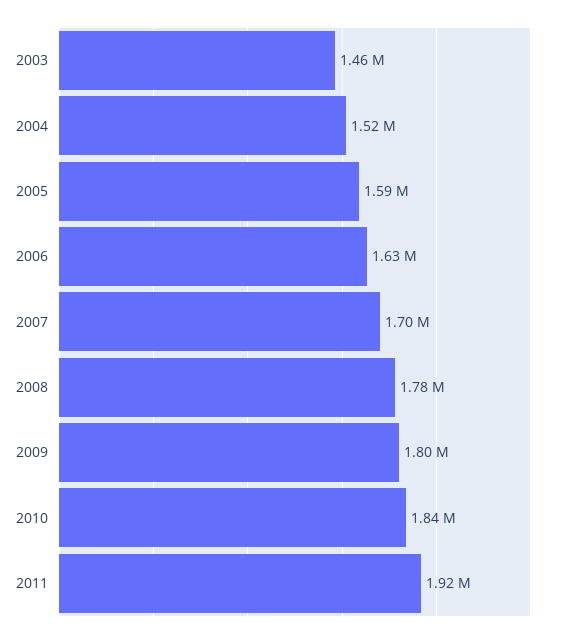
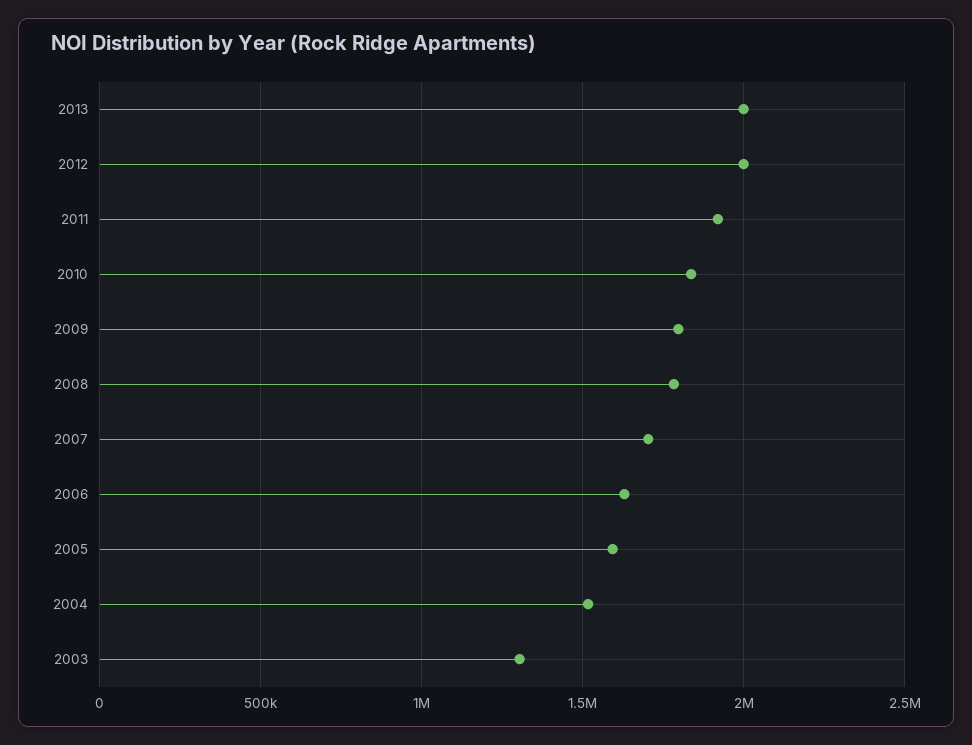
2003: 1460000 -> 1300000
2013: none -> 2000000
2012: none -> 2000000

